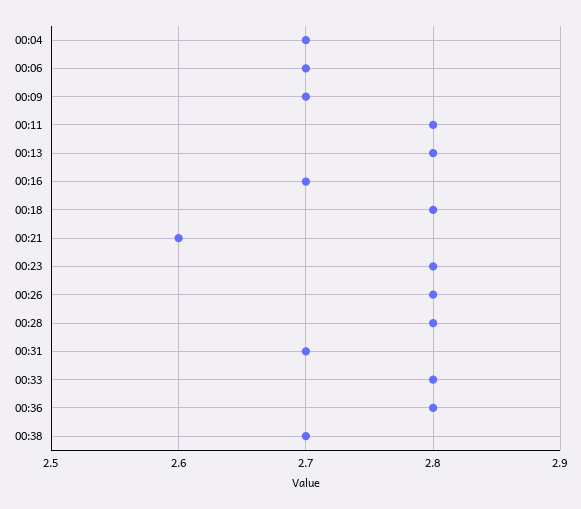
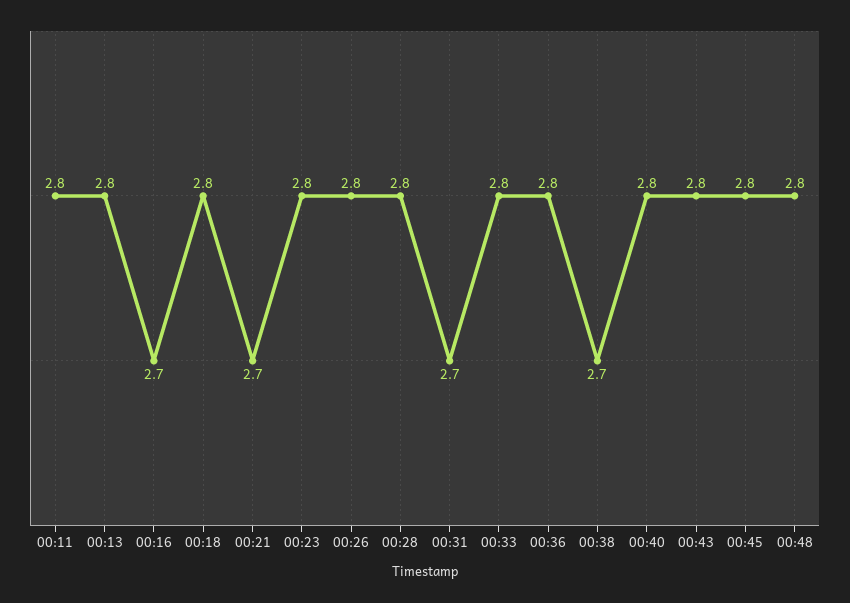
00:04: 2.7 -> none
00:06: 2.7 -> none
00:09: 2.7 -> none
00:21: 2.6 -> 2.7
00:40: none -> 2.8
00:43: none -> 2.8
00:45: none -> 2.8
00:48: none -> 2.8

